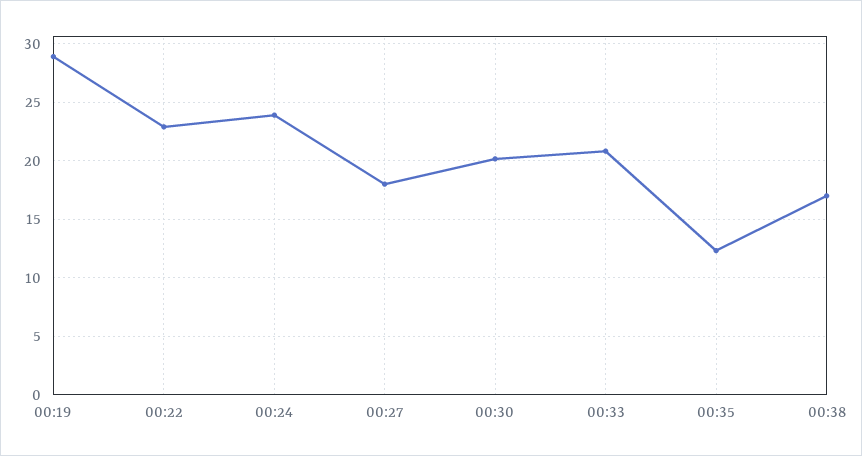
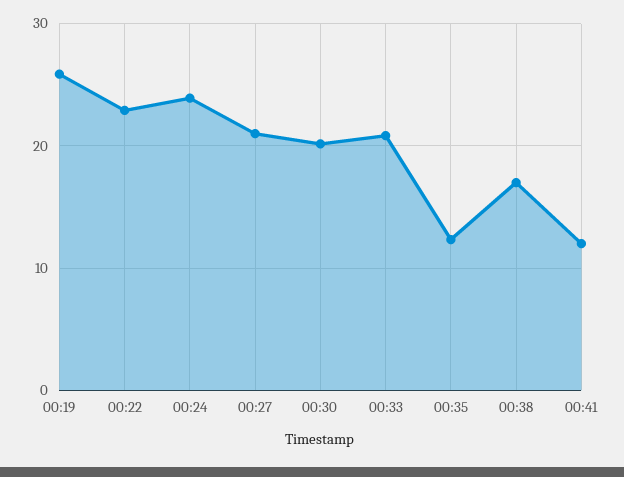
00:19: 29 -> 26
00:27: 18 -> 21
00:41: none -> 12

